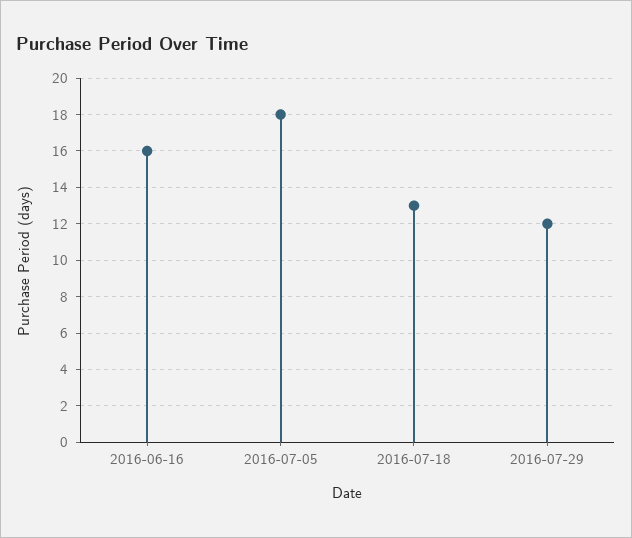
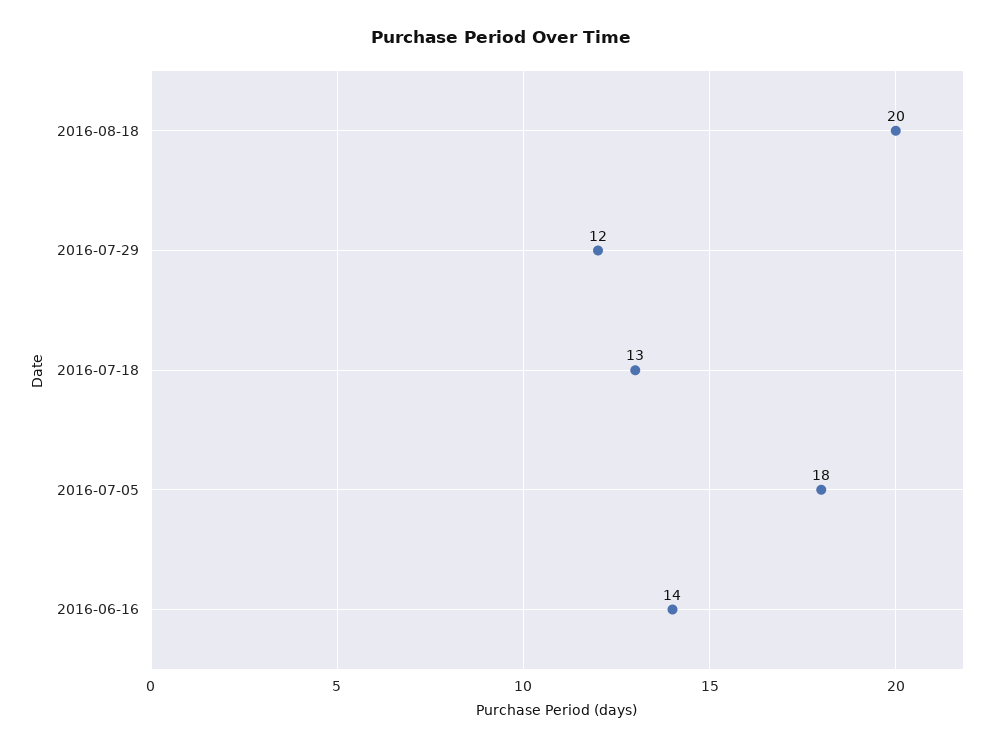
2016-06-16: 16 -> 14
2016-08-18: none -> 20

